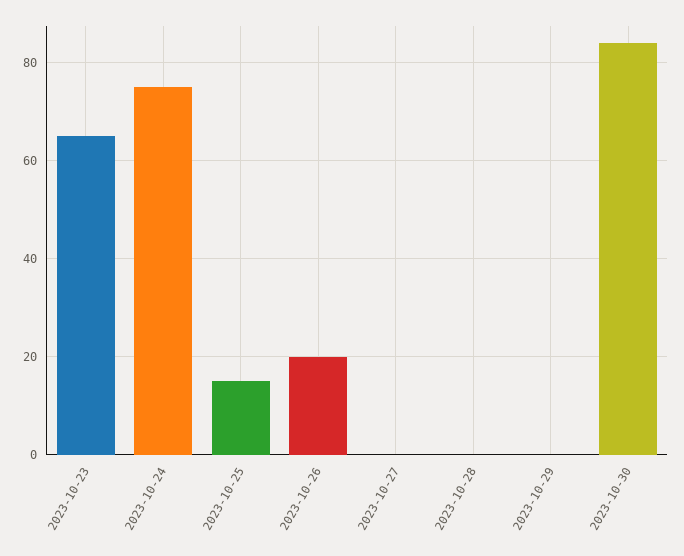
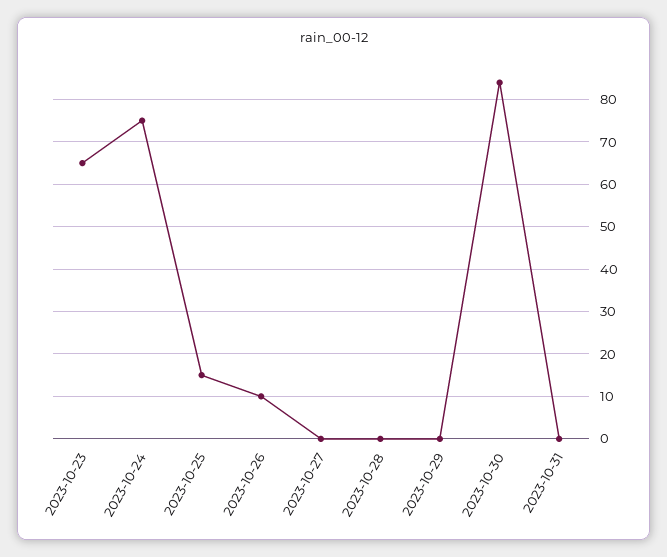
2023-10-26: 20 -> 10
2023-10-31: none -> 0

